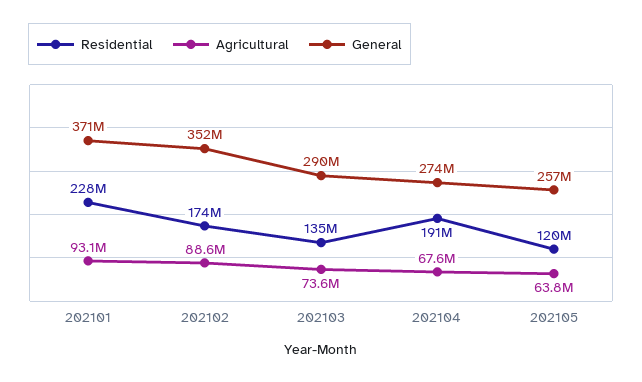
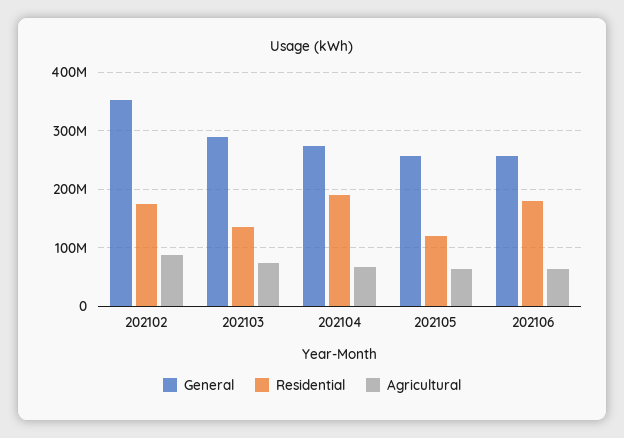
Residential, 202101: 228000000 -> none
Agricultural, 202101: 93100000 -> none
General, 202101: 371000000 -> none
General, 202106: none -> 260000000
Residential, 202106: none -> 180000000
Agricultural, 202106: none -> 60000000

